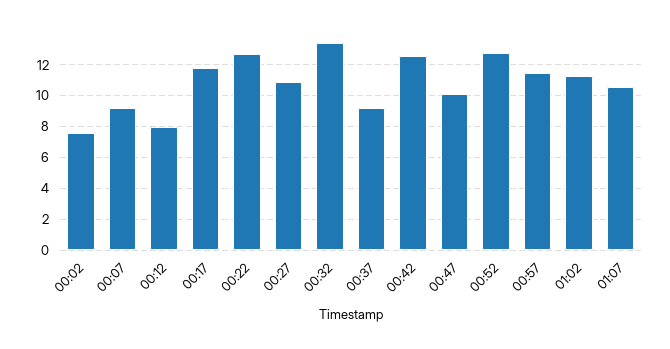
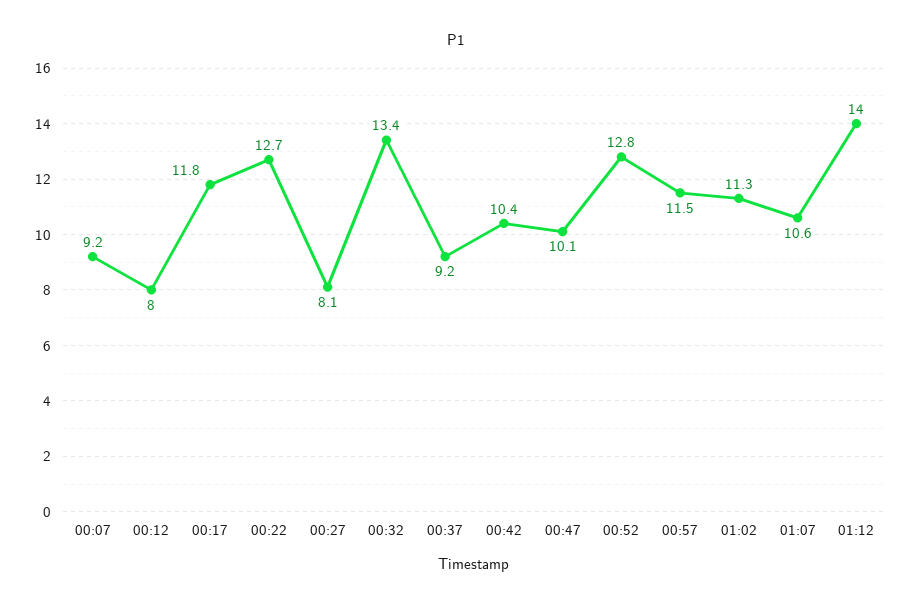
00:02: 7.5 -> none
00:27: 11 -> 8.1
00:42: 12.5 -> 10.4
01:12: none -> 14

